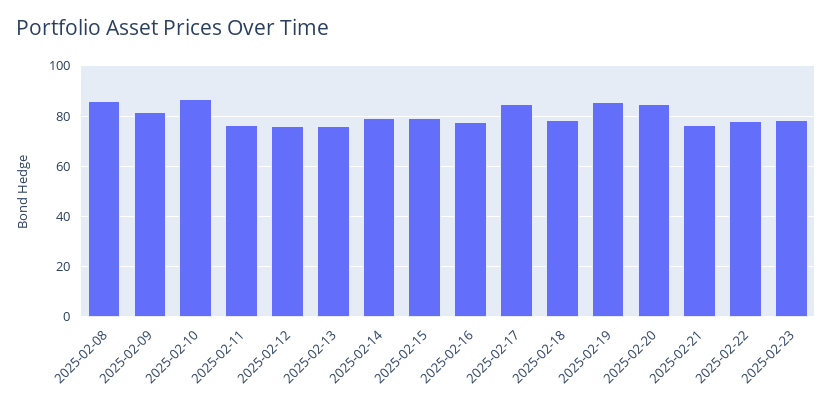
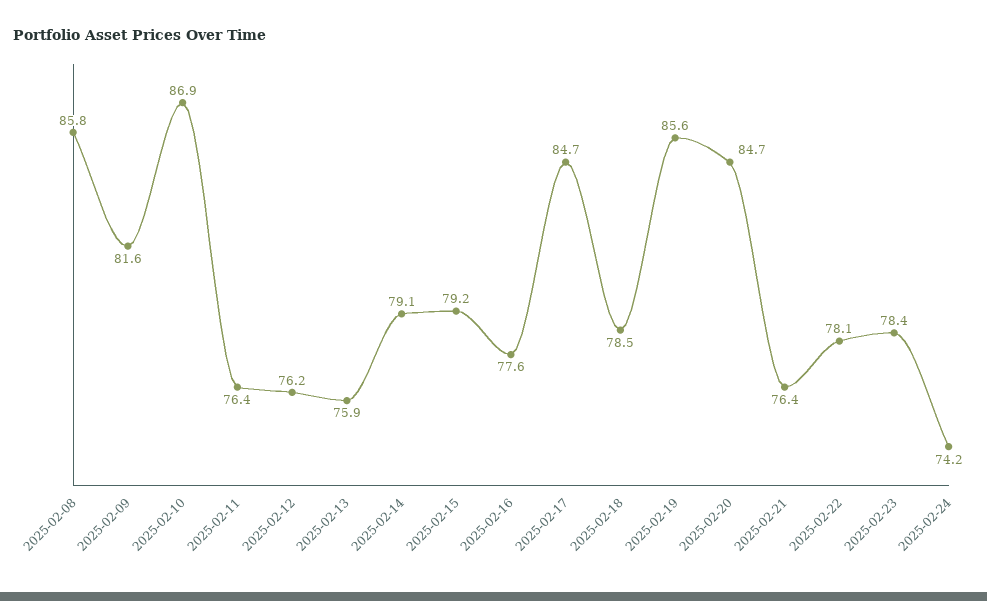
2025-02-24: none -> 74.2

